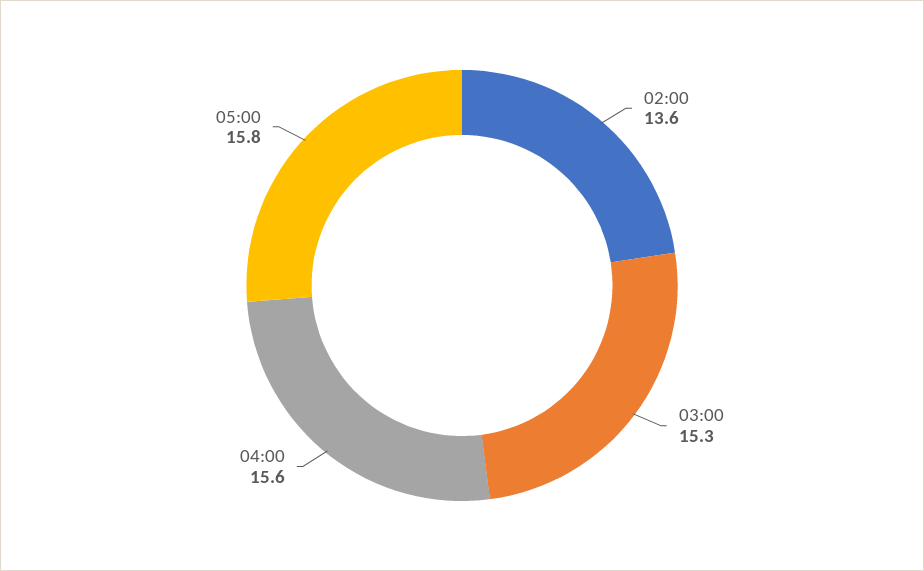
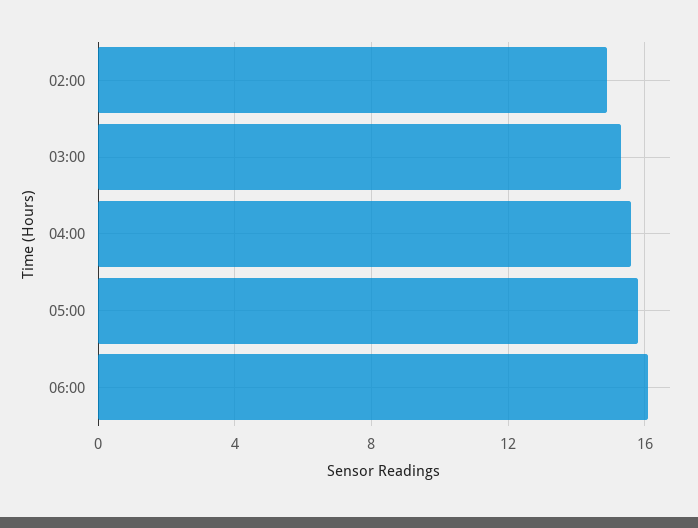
02:00: 13.6 -> 15
06:00: none -> 16

